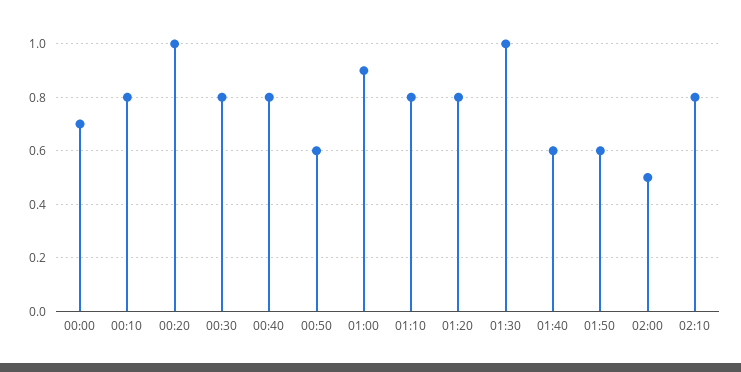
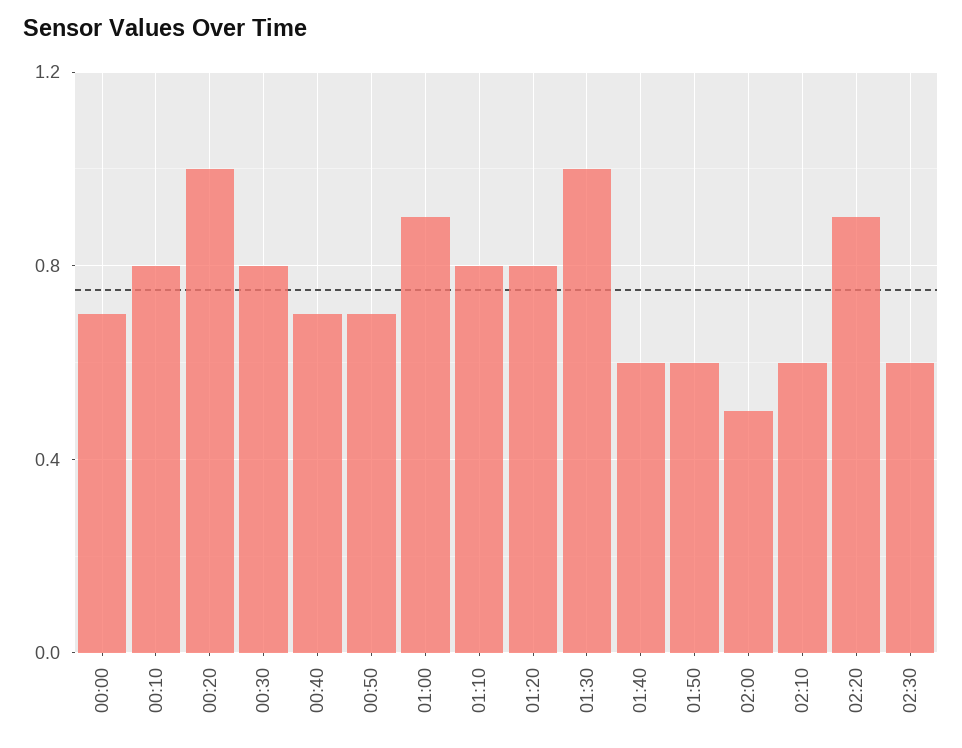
00:40: 0.8 -> 0.7
00:50: 0.6 -> 0.7
02:10: 0.8 -> 0.6
02:20: none -> 0.9
02:30: none -> 0.6

